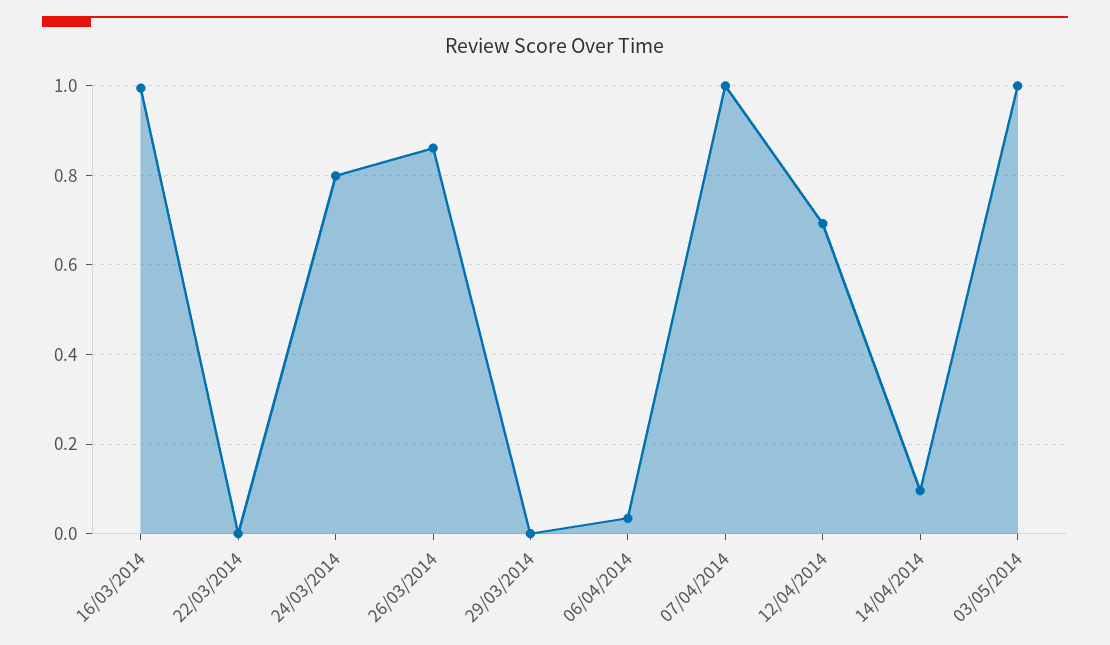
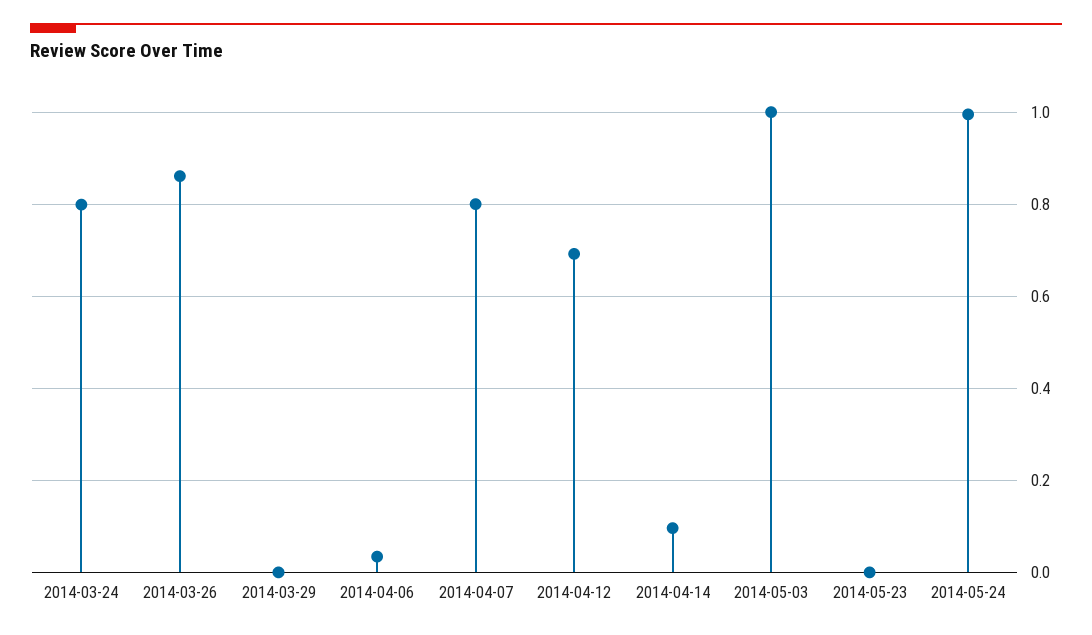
16/03/2014: 1 -> none
22/03/2014: 0 -> none
07/04/2014: 1 -> 0.8
2014-05-23: none -> 0
2014-05-24: none -> 1

